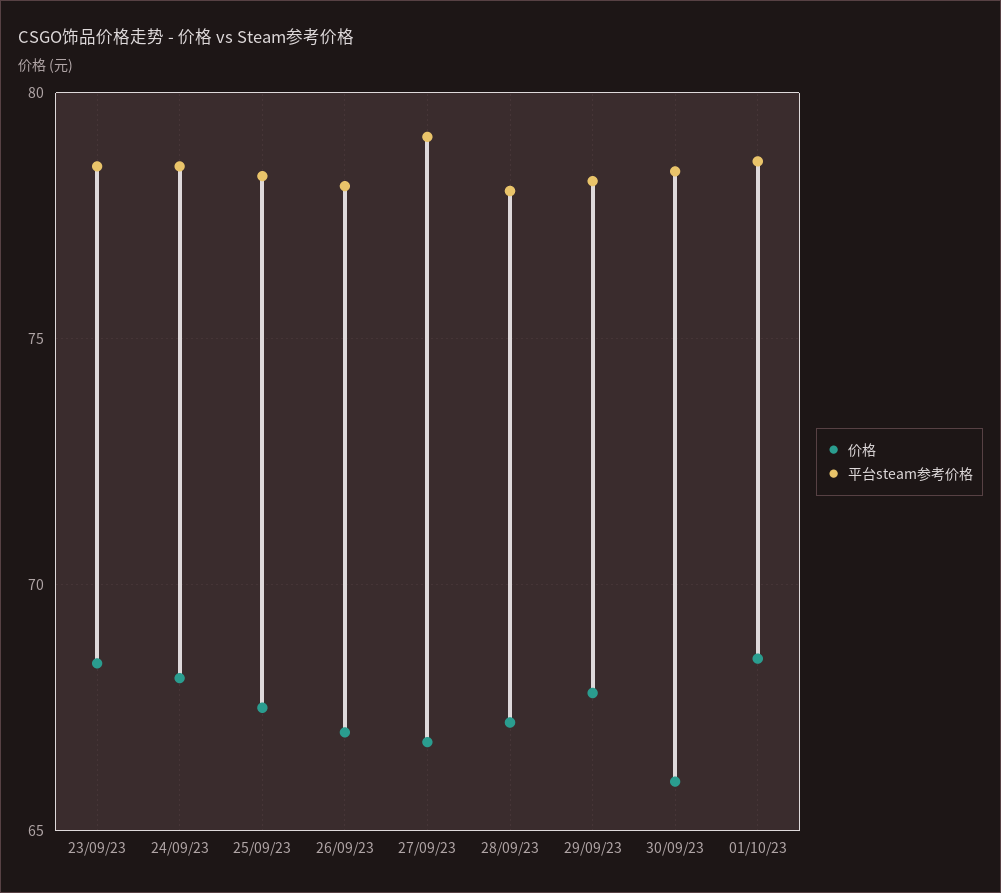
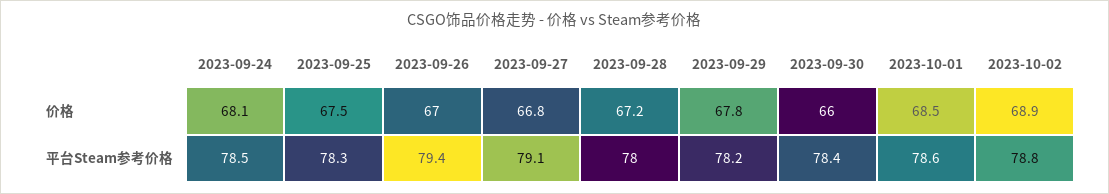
价格, 23/09/23: 68.5 -> none
平台steam参考价格, 23/09/23: 78.5 -> none
平台steam参考价格, 26/09/23: 78 -> 79.4
价格, 2023-10-02: none -> 68.9
平台steam参考价格, 2023-10-02: none -> 78.8

